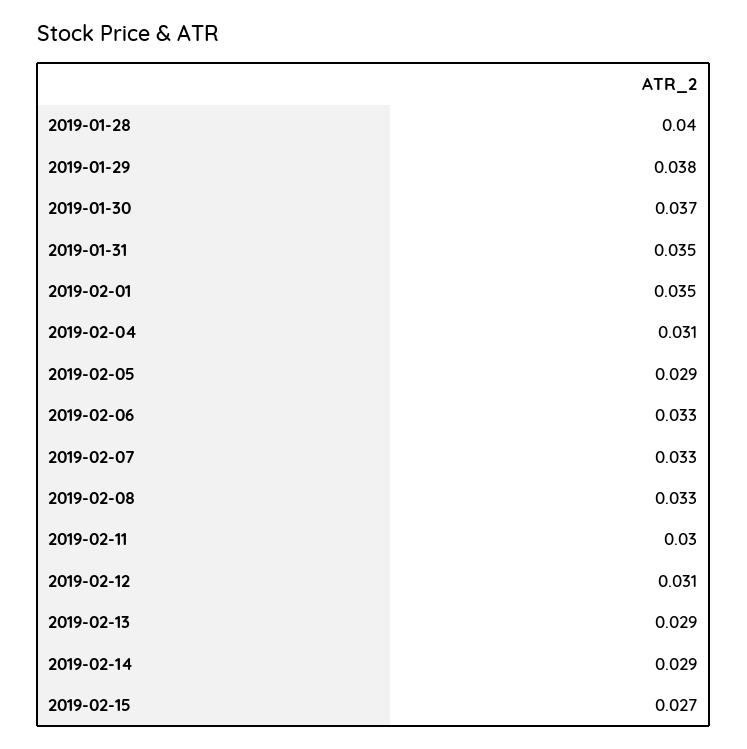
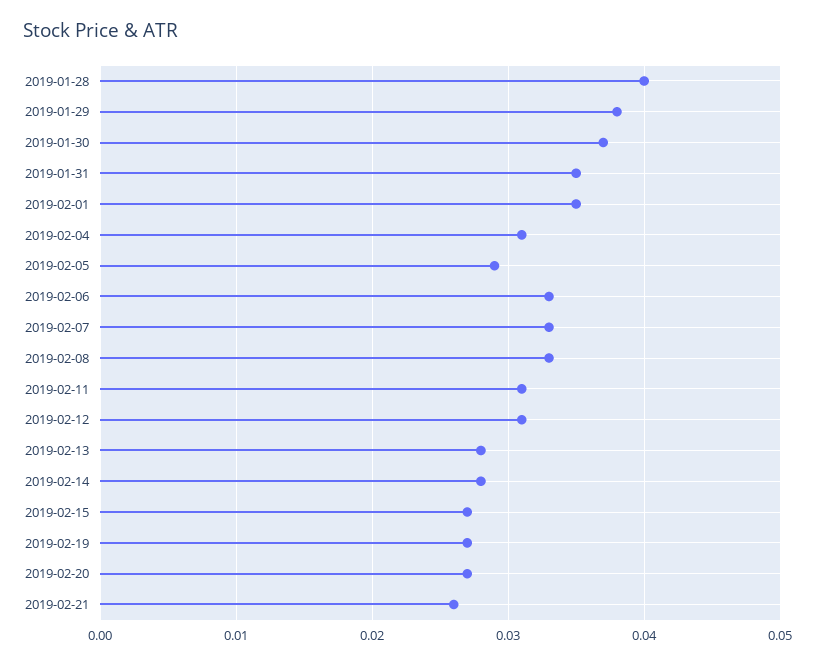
2019-02-11: 0.03 -> 0.031
2019-02-13: 0.029 -> 0.028
2019-02-14: 0.029 -> 0.028
2019-02-19: none -> 0.027
2019-02-20: none -> 0.027
2019-02-21: none -> 0.026

